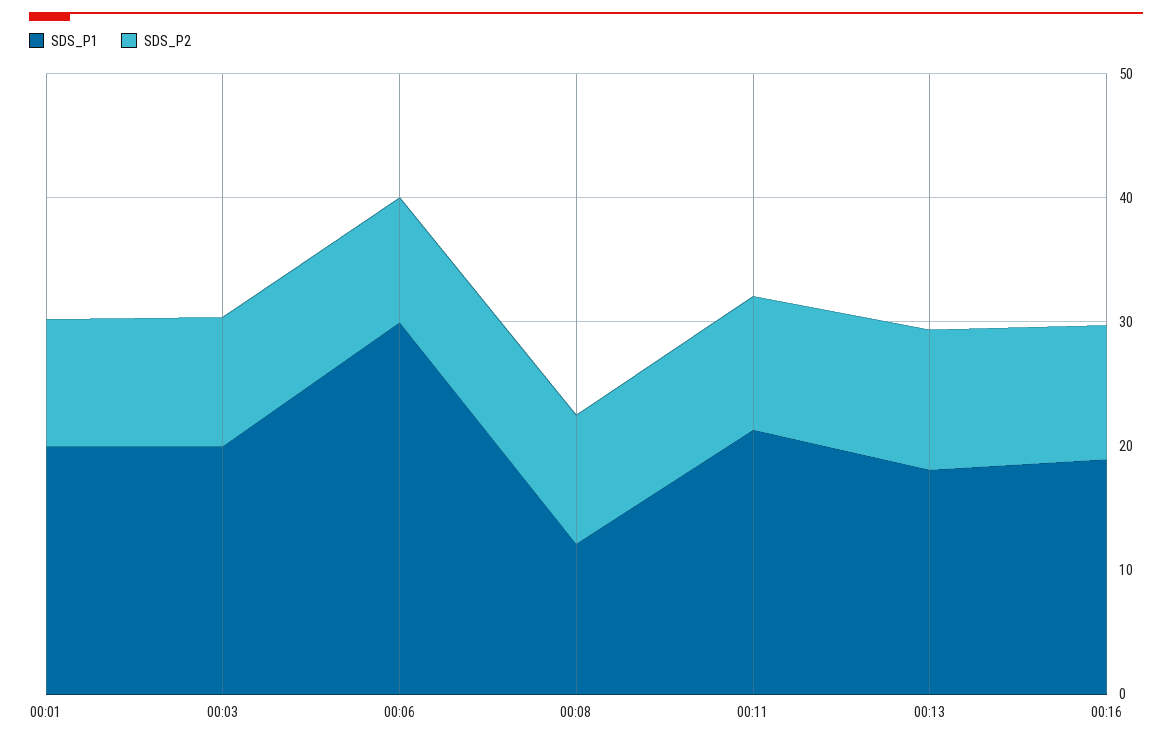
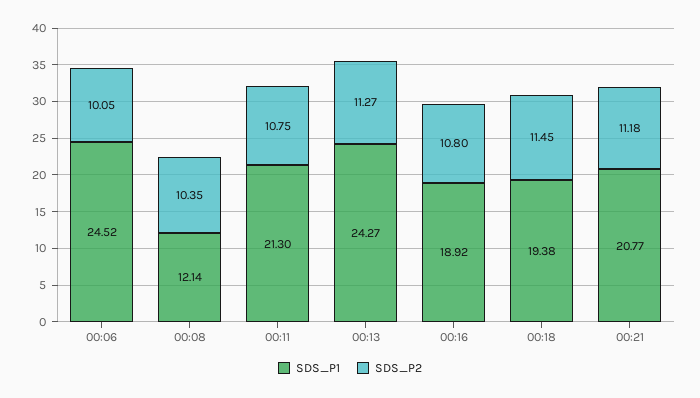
SDS_P1, 00:01: 20 -> none
SDS_P2, 00:01: 10 -> none
SDS_P1, 00:03: 20 -> none
SDS_P2, 00:03: 10 -> none
SDS_P1, 00:06: 30 -> 24.52
SDS_P1, 00:13: 18 -> 24.27
SDS_P1, 00:18: none -> 19.38
SDS_P2, 00:18: none -> 11.45
SDS_P1, 00:21: none -> 20.77
SDS_P2, 00:21: none -> 11.18

